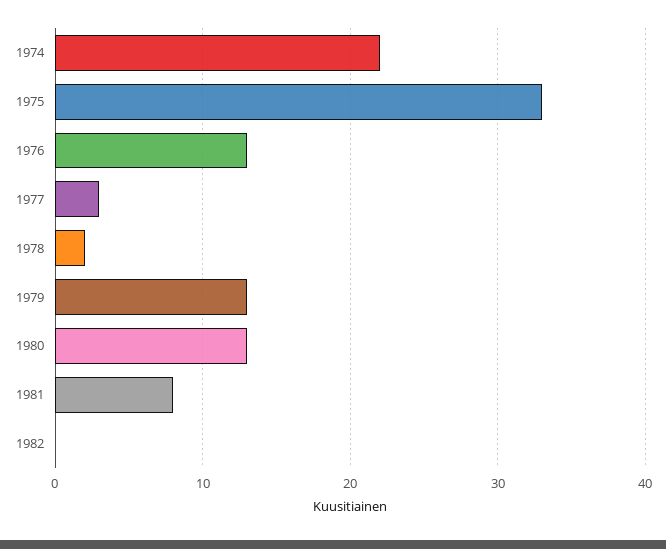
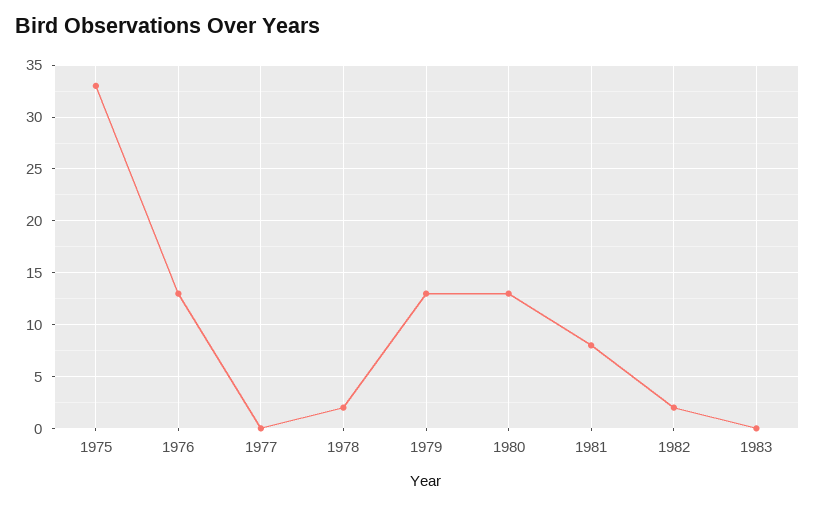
1974: 22 -> none
1977: 3 -> 0
1982: 0 -> 2
1983: none -> 0

